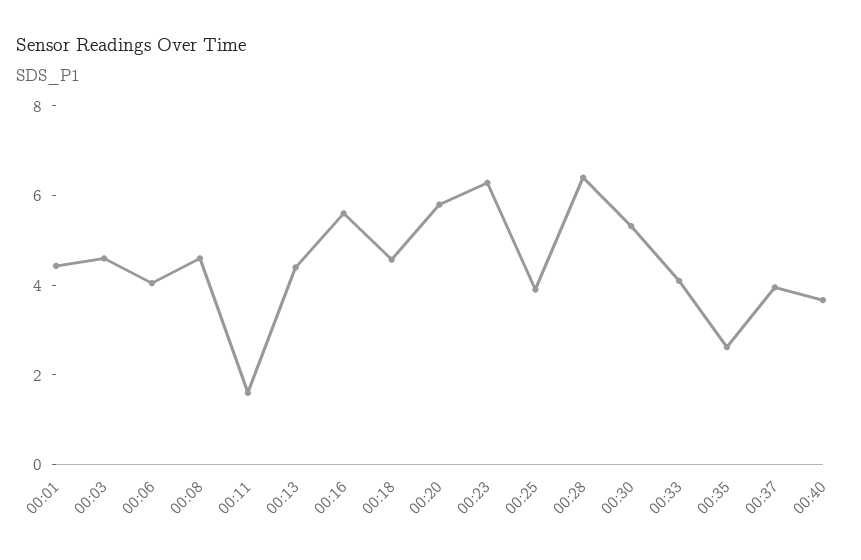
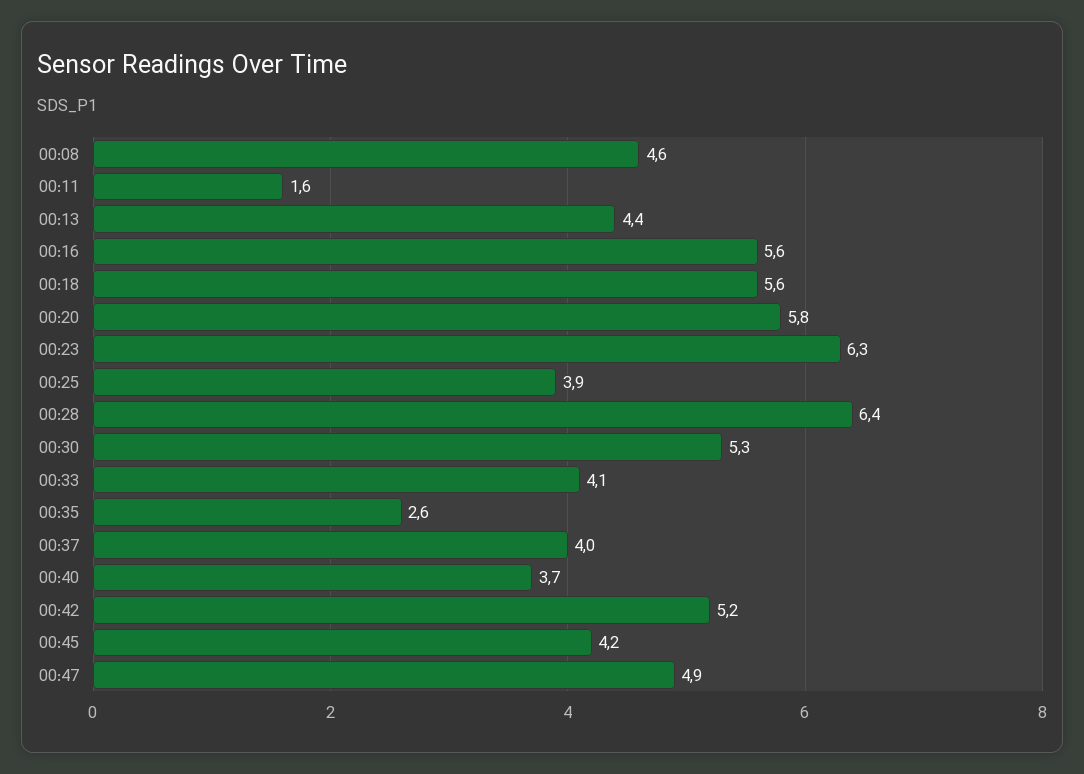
00:01: 4.5 -> none
00:03: 4.5 -> none
00:06: 4 -> none
00:18: 4.5 -> 5.6
00:42: none -> 5.2
00:45: none -> 4.2
00:47: none -> 4.9

